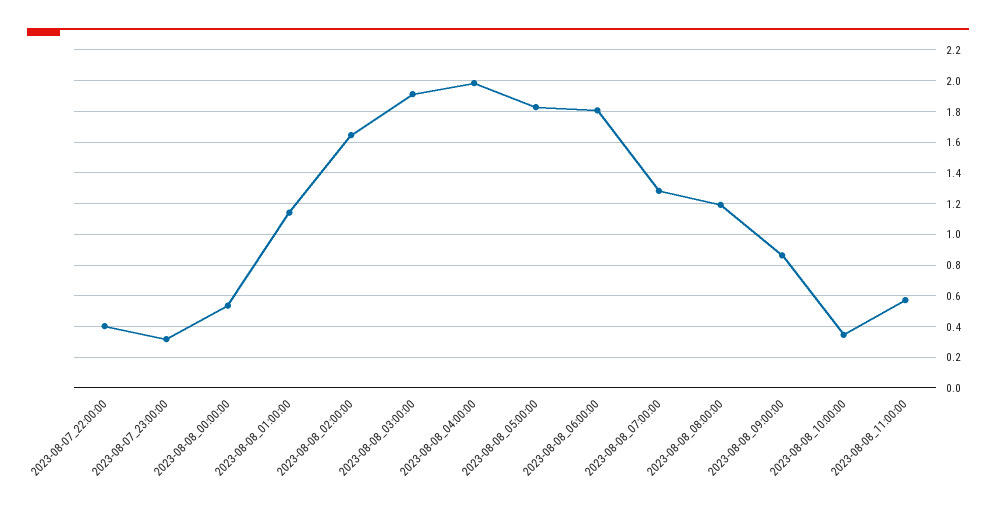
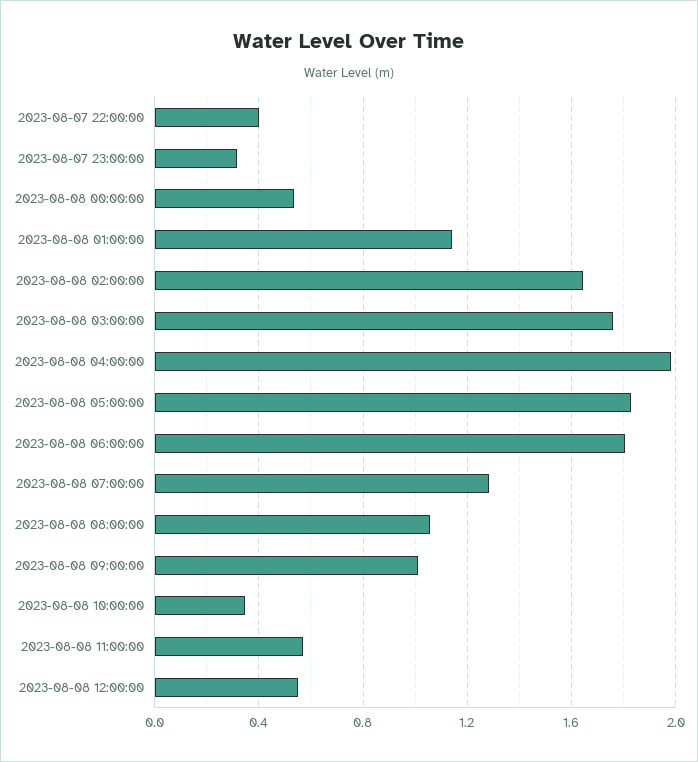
2023-08-08_03:00:00: 1.9 -> 1.75
2023-08-08_08:00:00: 1.2 -> 1.05
2023-08-08_09:00:00: 0.85 -> 1
2023-08-08 12:00:00: none -> 0.55

